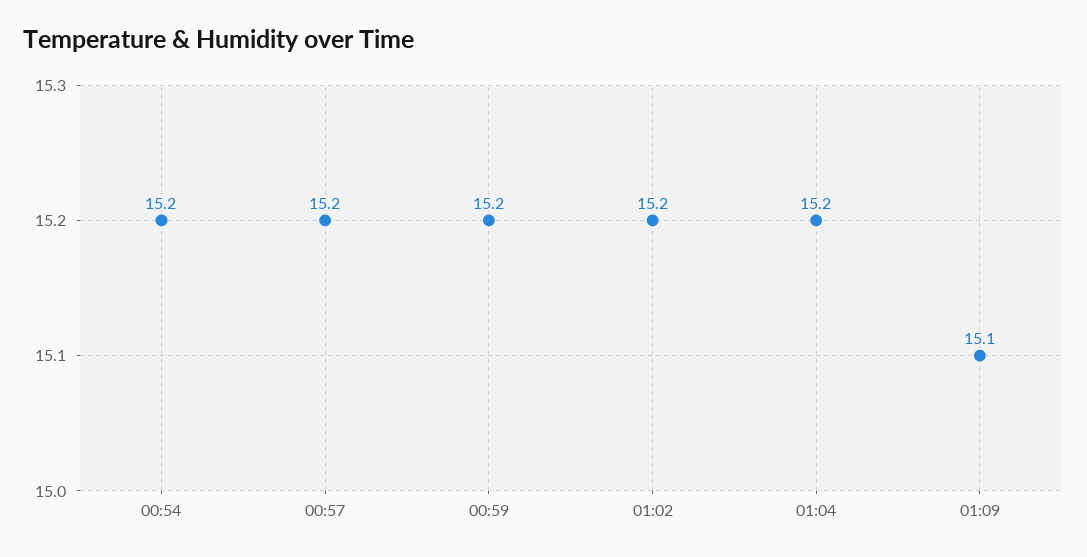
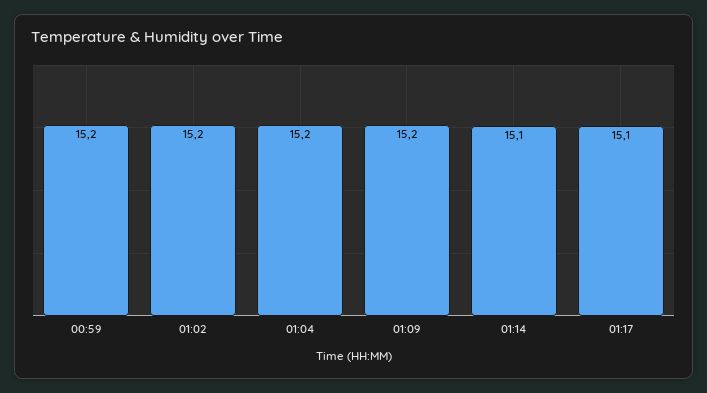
00:54: 15.2 -> none
00:57: 15.2 -> none
01:09: 15.1 -> 15.2
01:14: none -> 15.1
01:17: none -> 15.1

